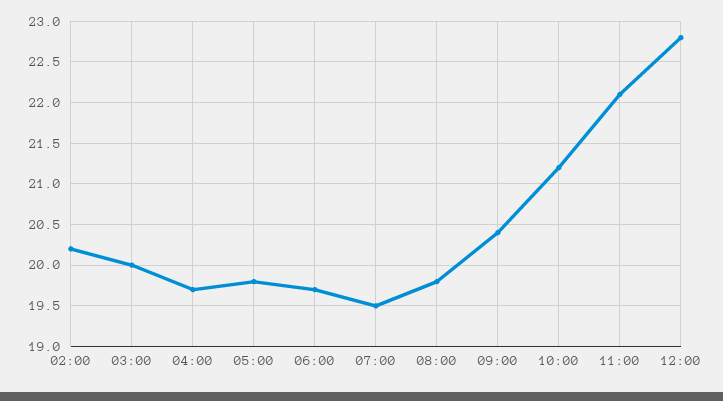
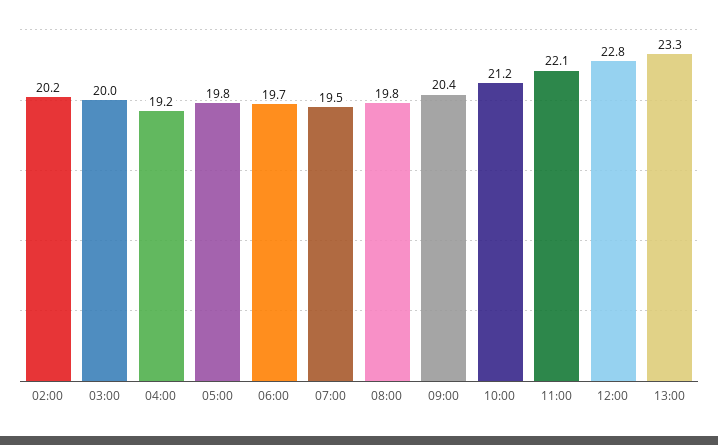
04:00: 19.7 -> 19.2
13:00: none -> 23.3

